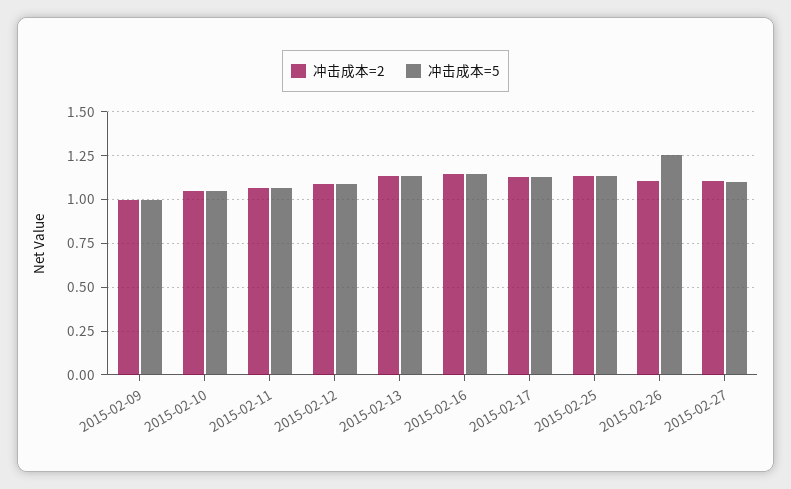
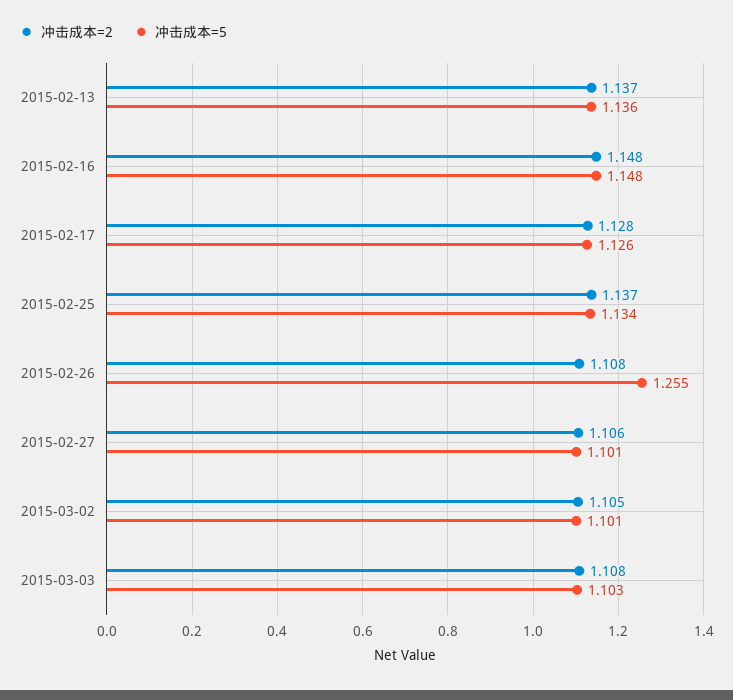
冲击成本=2, 2015-02-09: 1 -> none
冲击成本=5, 2015-02-09: 1 -> none
冲击成本=2, 2015-02-10: 1.05 -> none
冲击成本=5, 2015-02-10: 1.05 -> none
冲击成本=2, 2015-02-11: 1.05 -> none
冲击成本=5, 2015-02-11: 1.05 -> none
冲击成本=2, 2015-02-12: 1.1 -> none
冲击成本=5, 2015-02-12: 1.1 -> none
冲击成本=2, 2015-03-02: none -> 1.105
冲击成本=5, 2015-03-02: none -> 1.101
冲击成本=2, 2015-03-03: none -> 1.108
冲击成本=5, 2015-03-03: none -> 1.103

